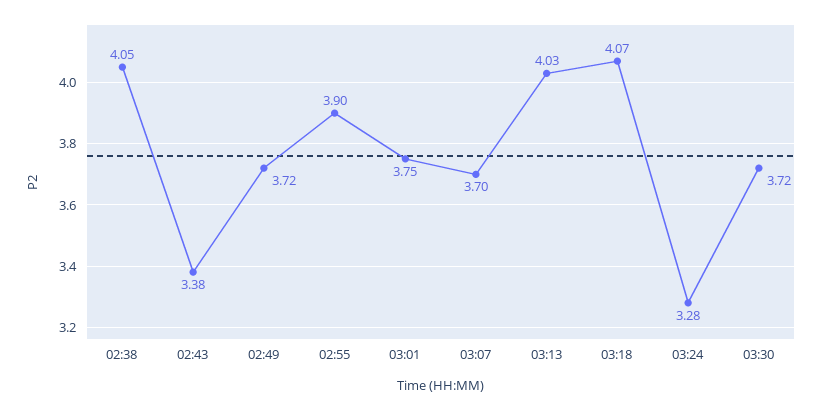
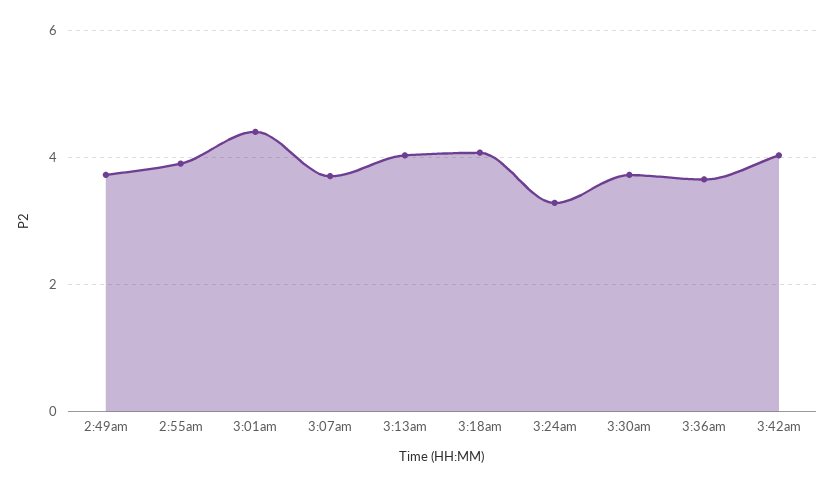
02:38: 4.05 -> none
02:43: 3.38 -> none
03:01: 3.75 -> 4.4
3:36am: none -> 3.6
3:42am: none -> 4

